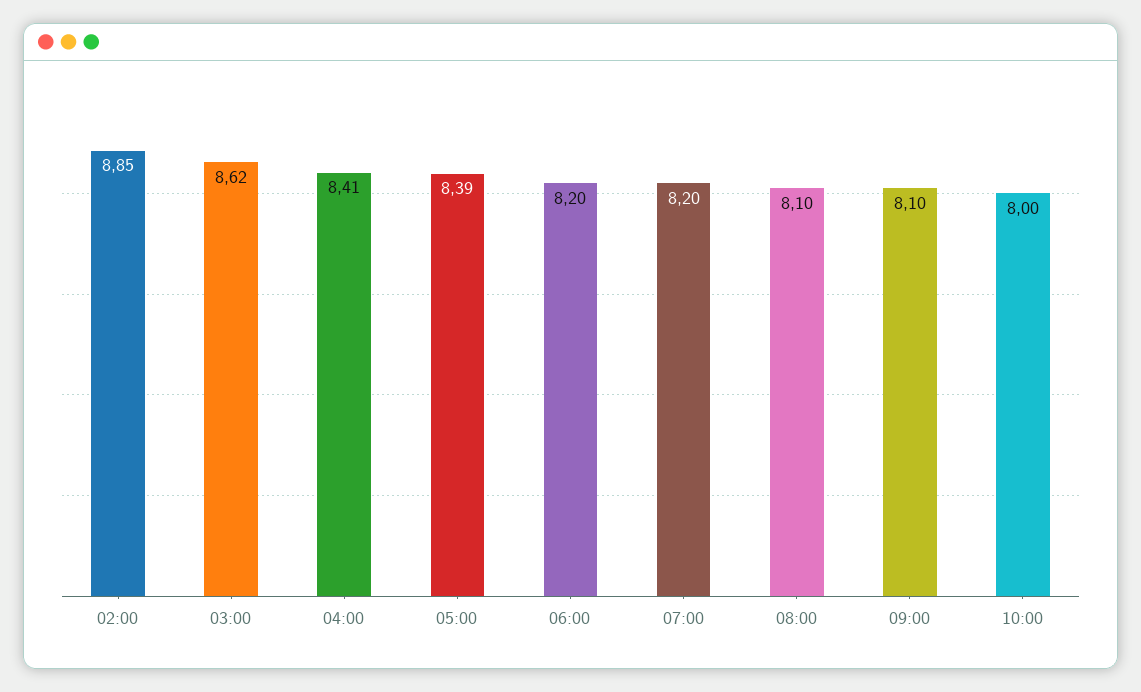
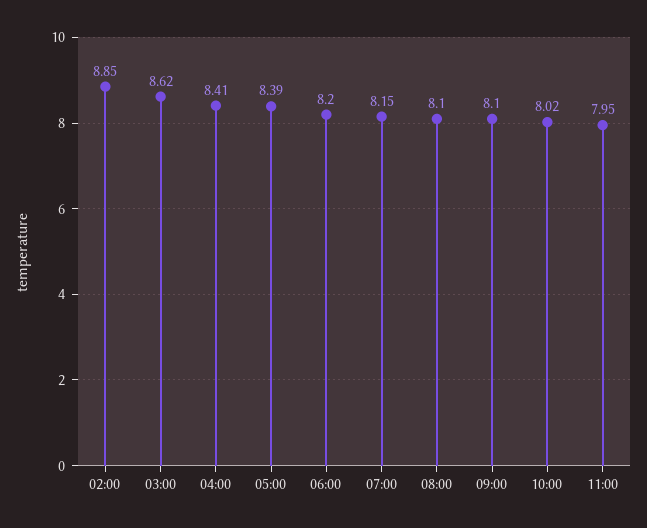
07:00: 8.2 -> 8.15
10:00: 8 -> 8.02
11:00: none -> 7.95

